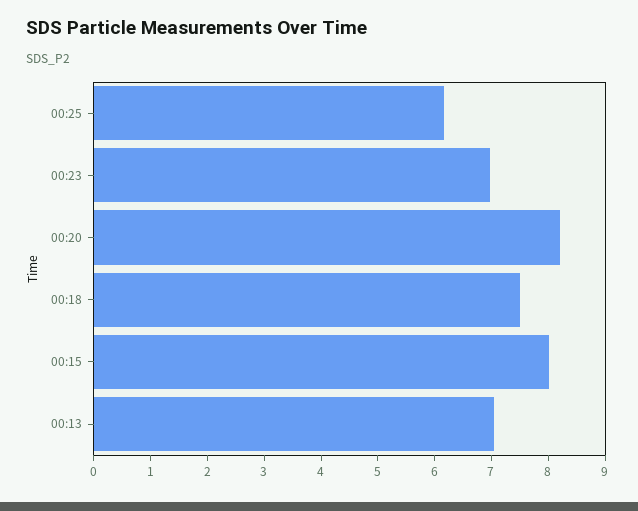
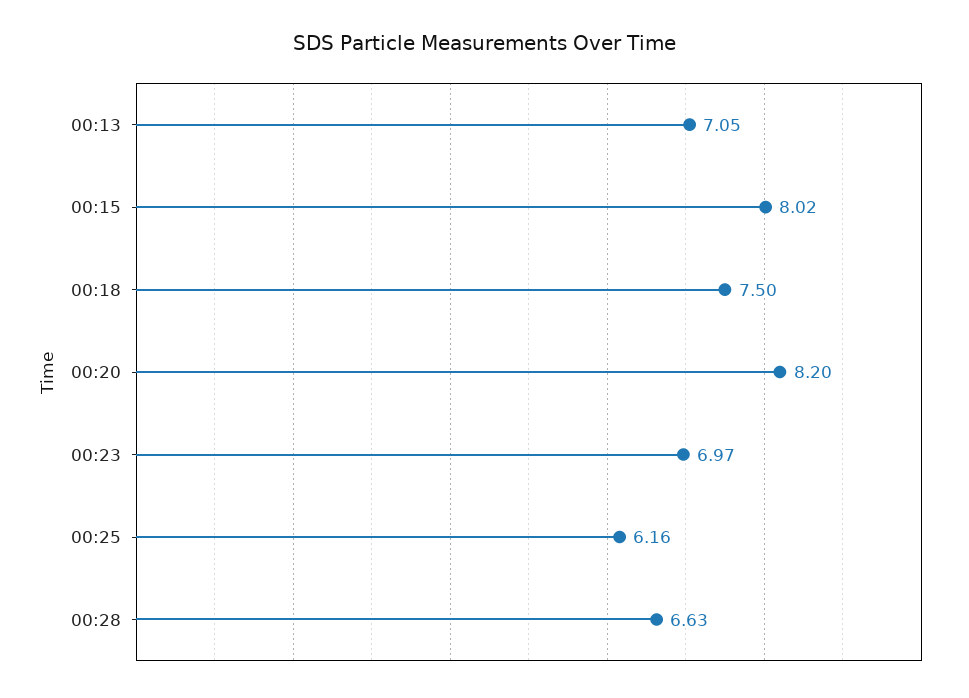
00:28: none -> 6.63

